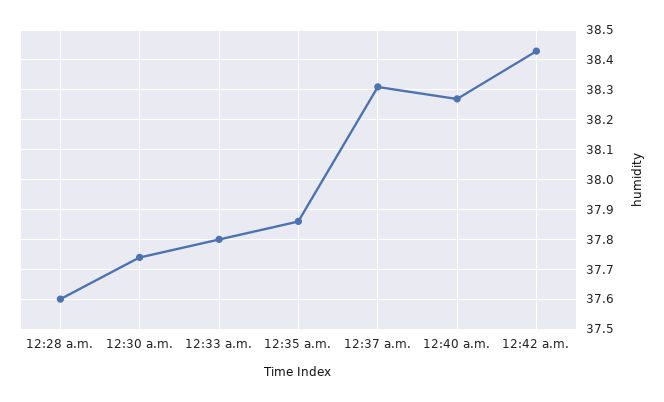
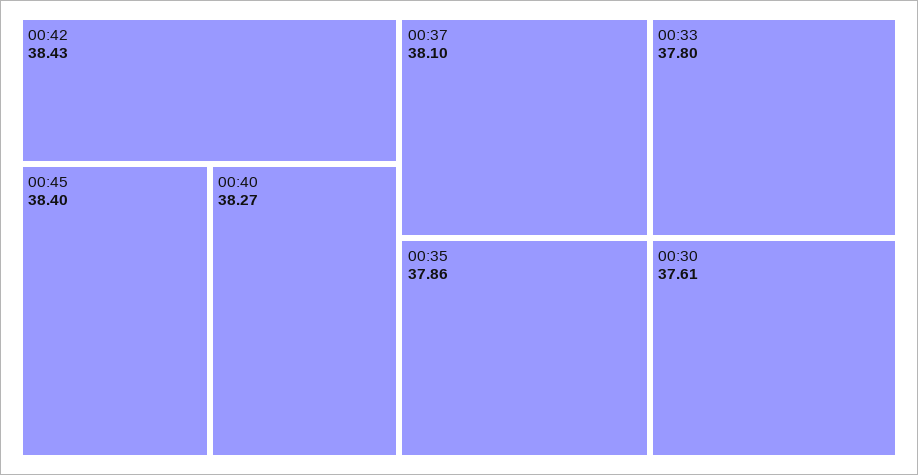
12:28 a.m.: 37.6 -> none
12:30 a.m.: 37.75 -> 37.61
12:37 a.m.: 38.3 -> 38.1
00:45: none -> 38.4

